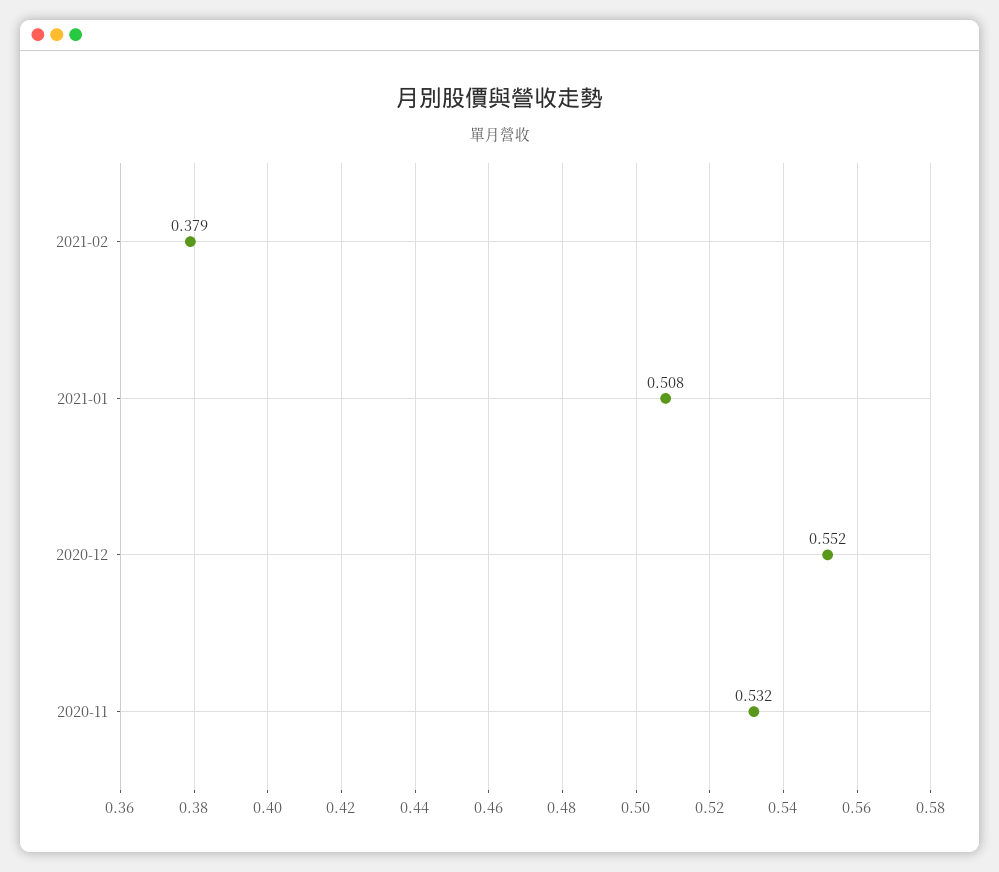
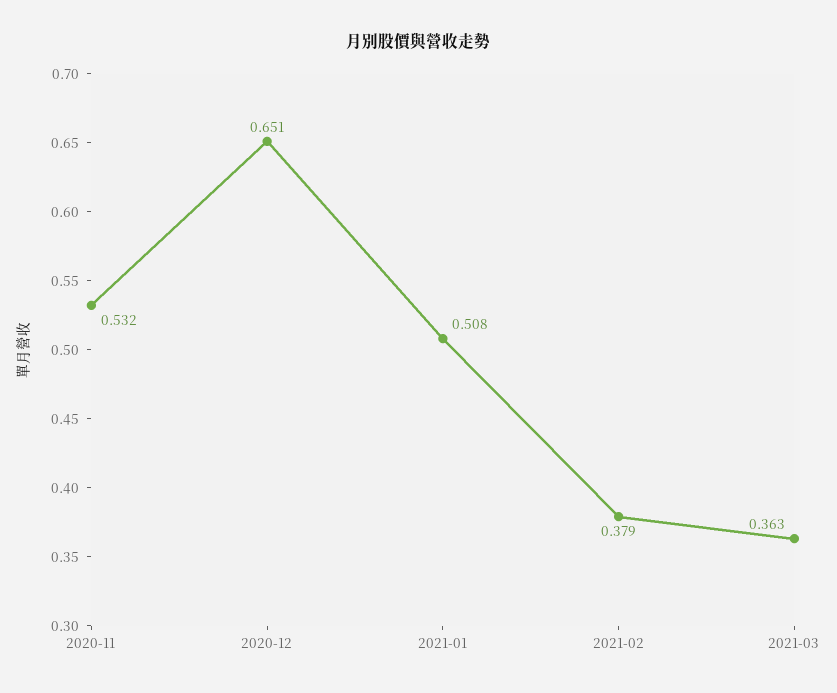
2020-12: 0.552 -> 0.651
2021-03: none -> 0.363

